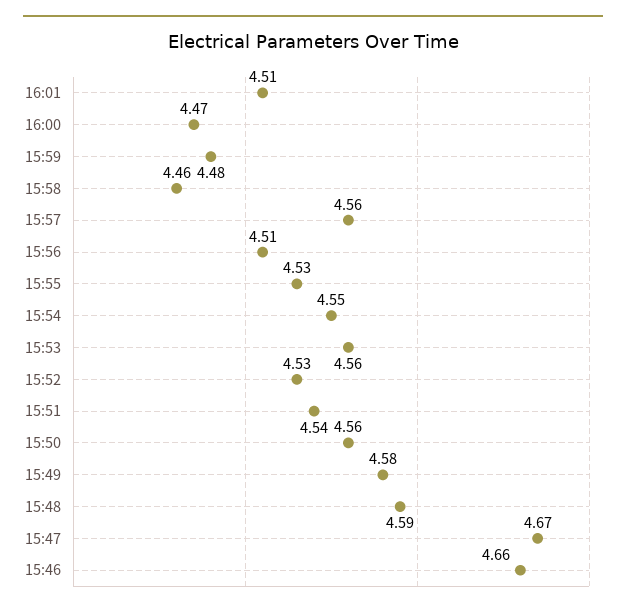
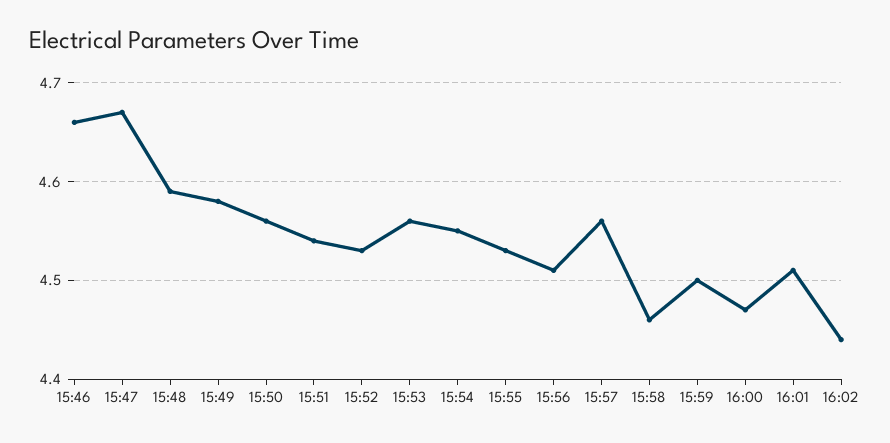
15:59: 4.48 -> 4.5
16:02: none -> 4.44

